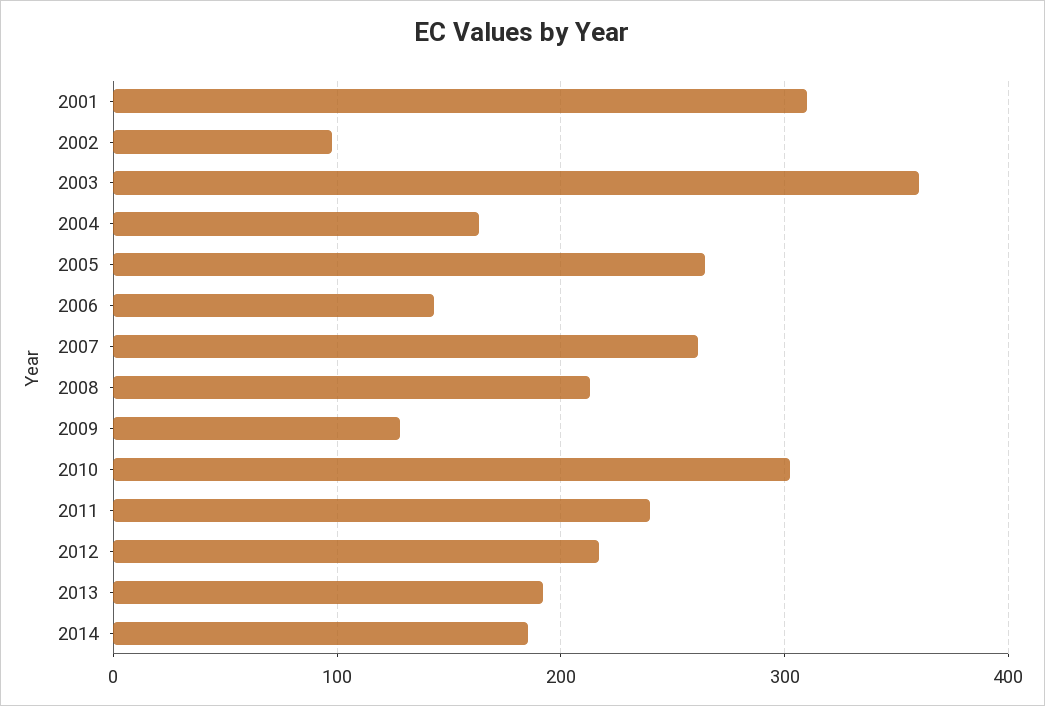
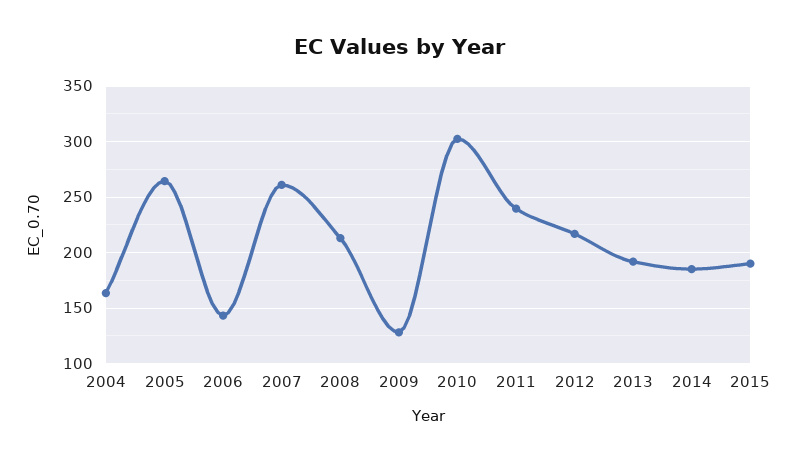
2001: 310 -> none
2002: 100 -> none
2003: 360 -> none
2015: none -> 190

